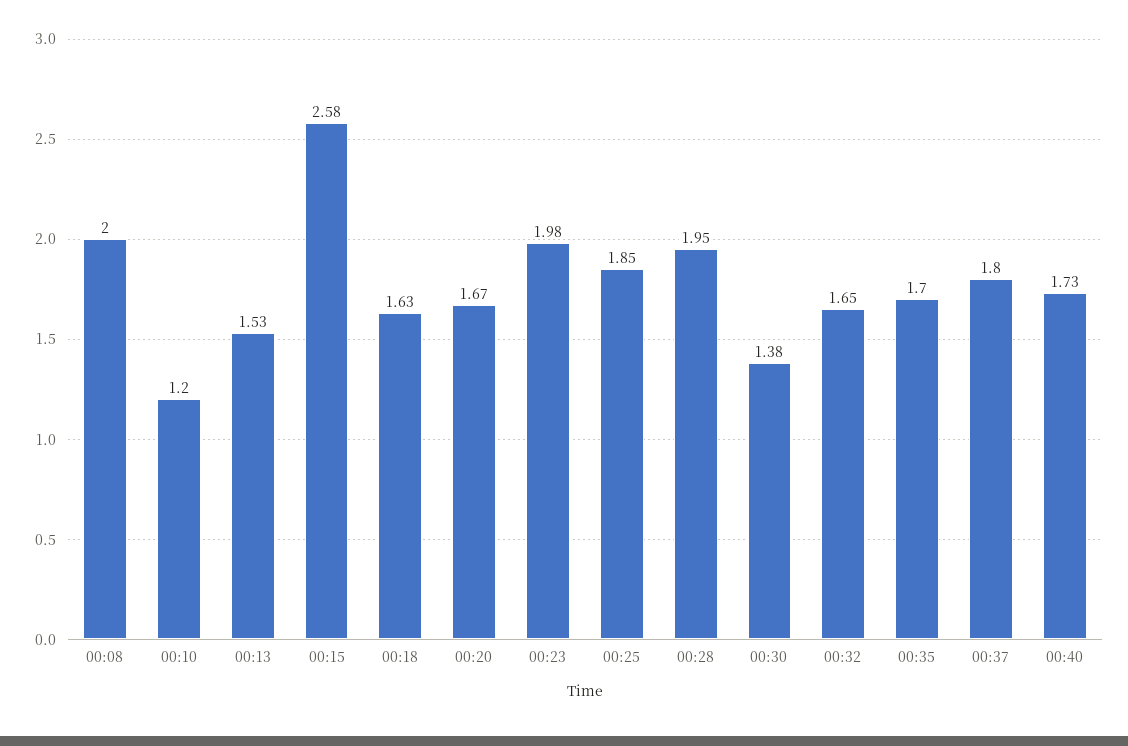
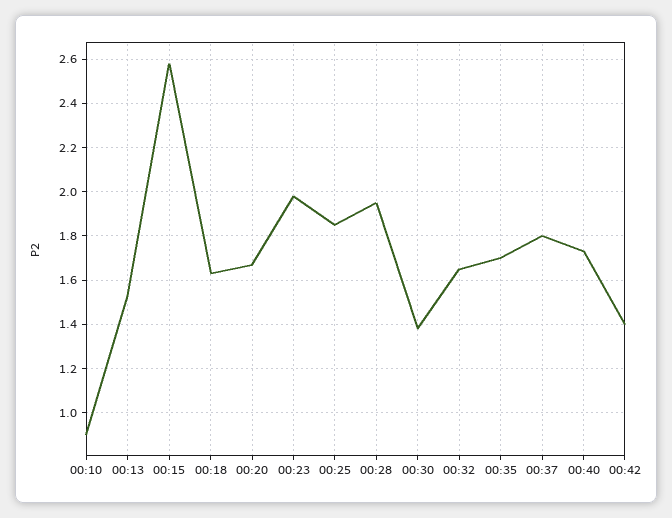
00:08: 2 -> none
00:10: 1.2 -> 0.9
00:42: none -> 1.4

